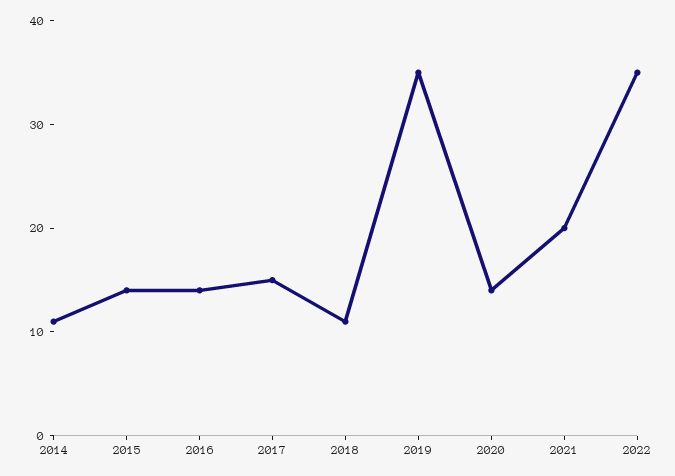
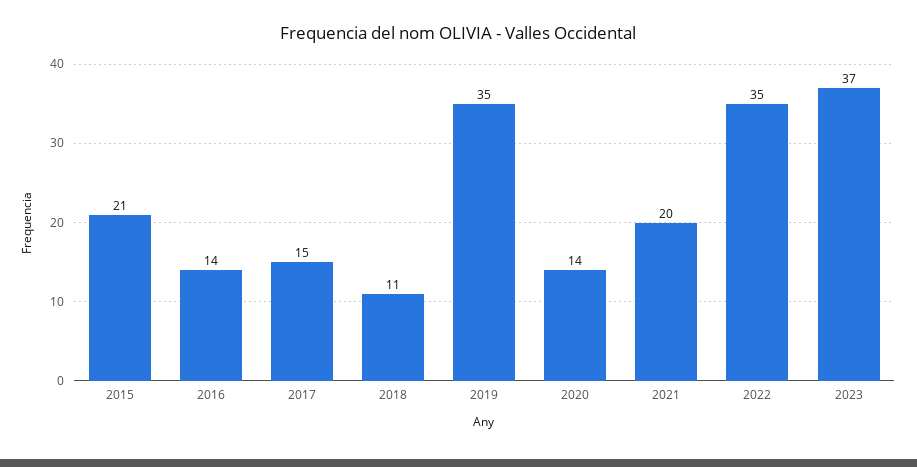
2014: 11 -> none
2015: 14 -> 21
2023: none -> 37

